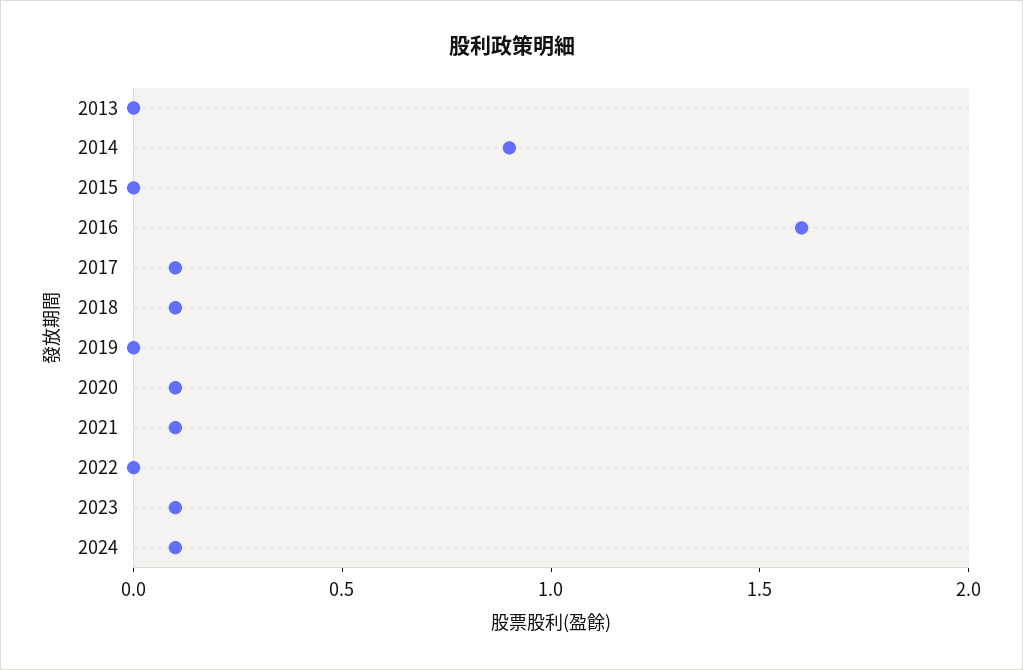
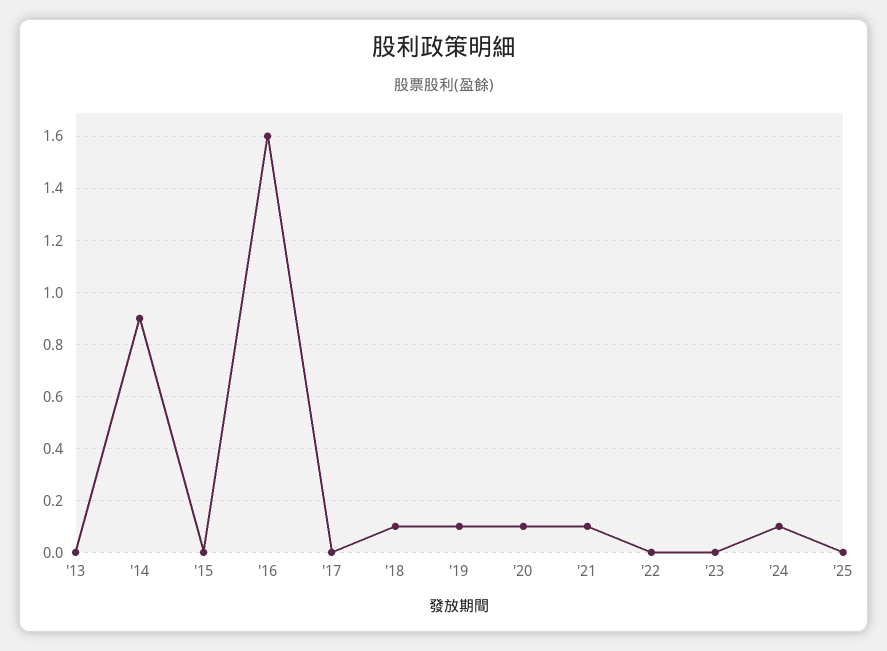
2017: 0.1 -> 0
2019: 0 -> 0.1
2023: 0.1 -> 0
'25: none -> 0

